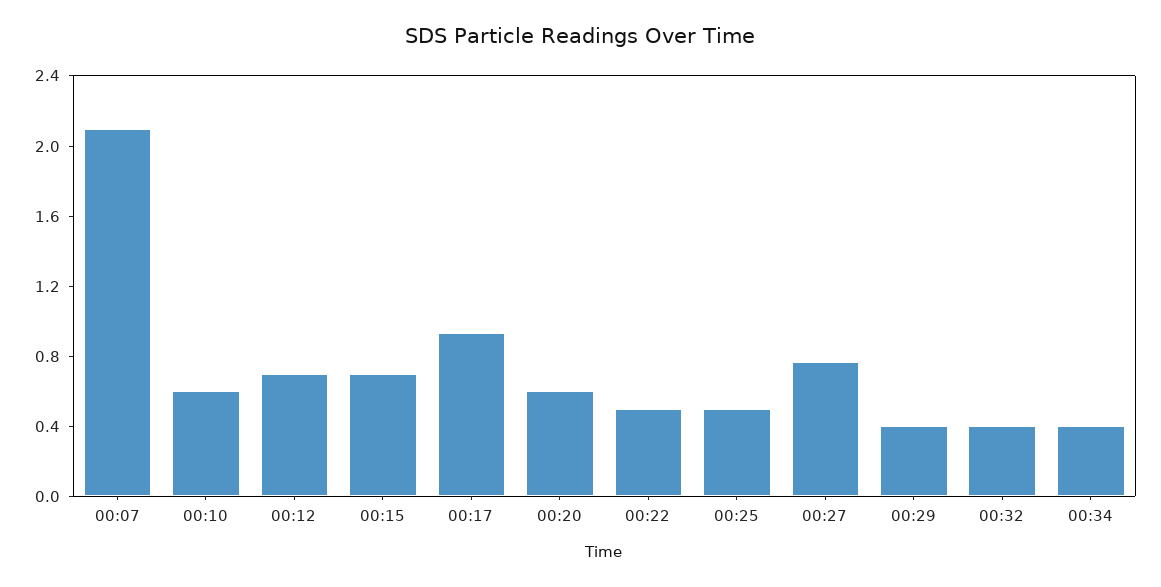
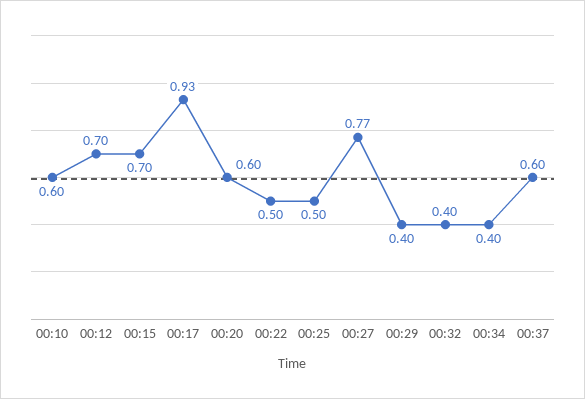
00:07: 2.1 -> none
00:37: none -> 0.6

